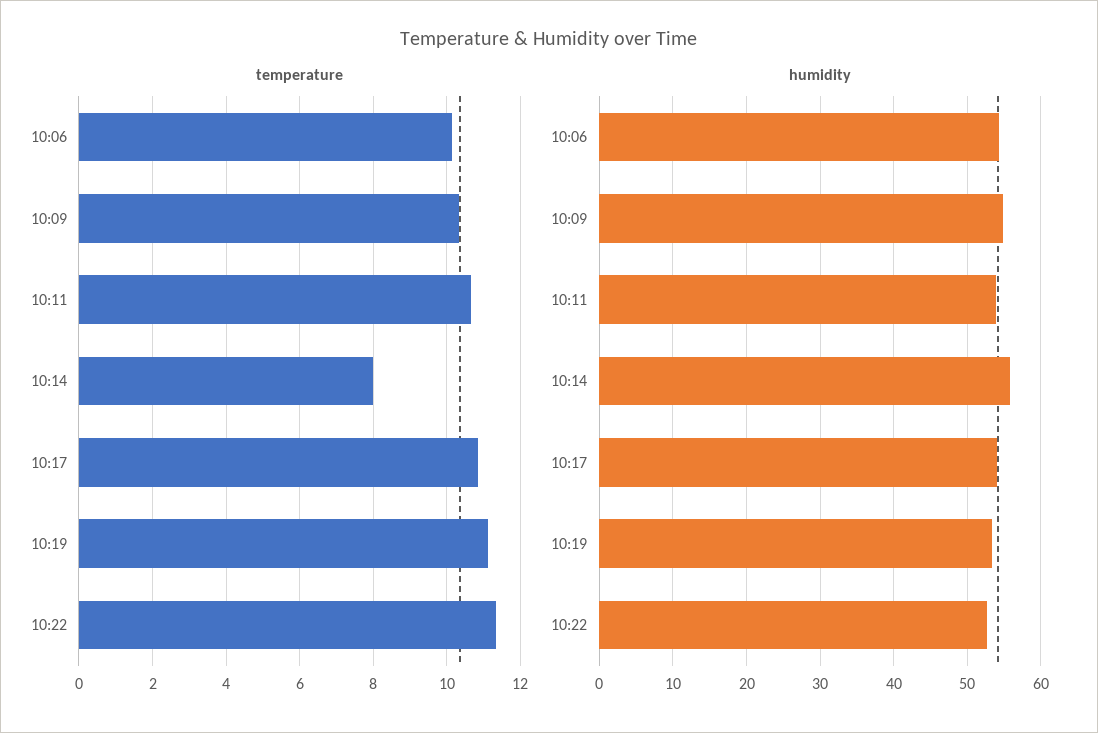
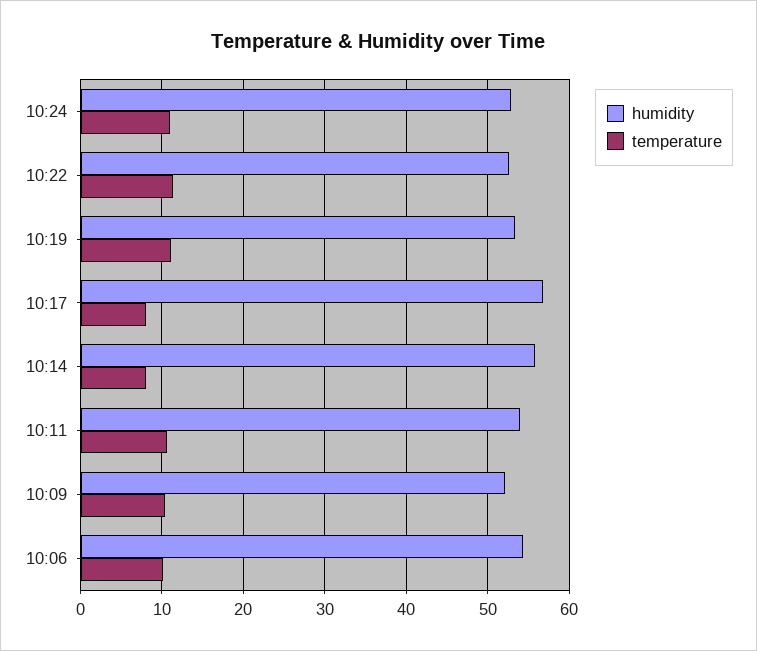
temperature, 10:17: 10.8 -> 8
humidity, 10:09: 55 -> 52
humidity, 10:17: 54 -> 57
humidity, 10:24: none -> 53
temperature, 10:24: none -> 11

